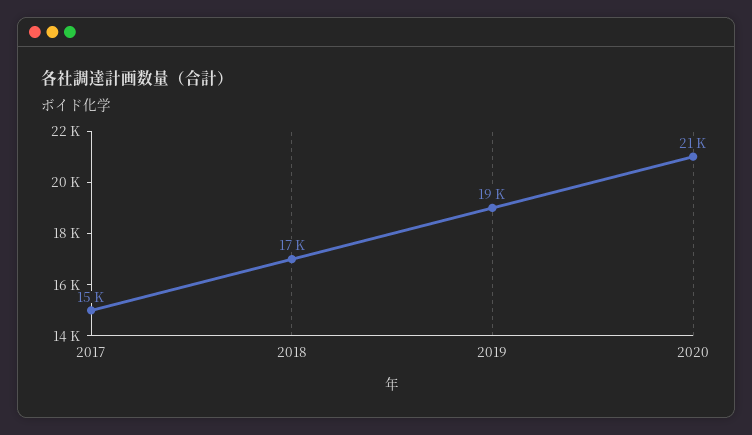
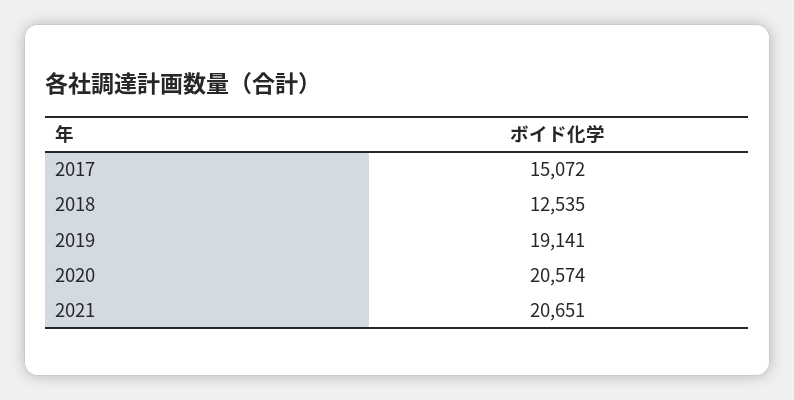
2018: 17000 -> 12535
2021: none -> 20651

